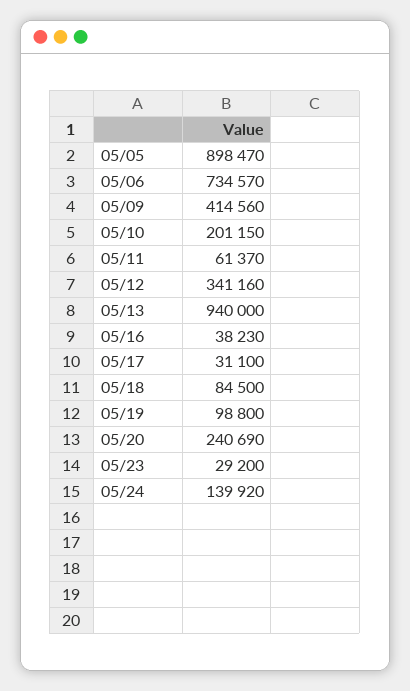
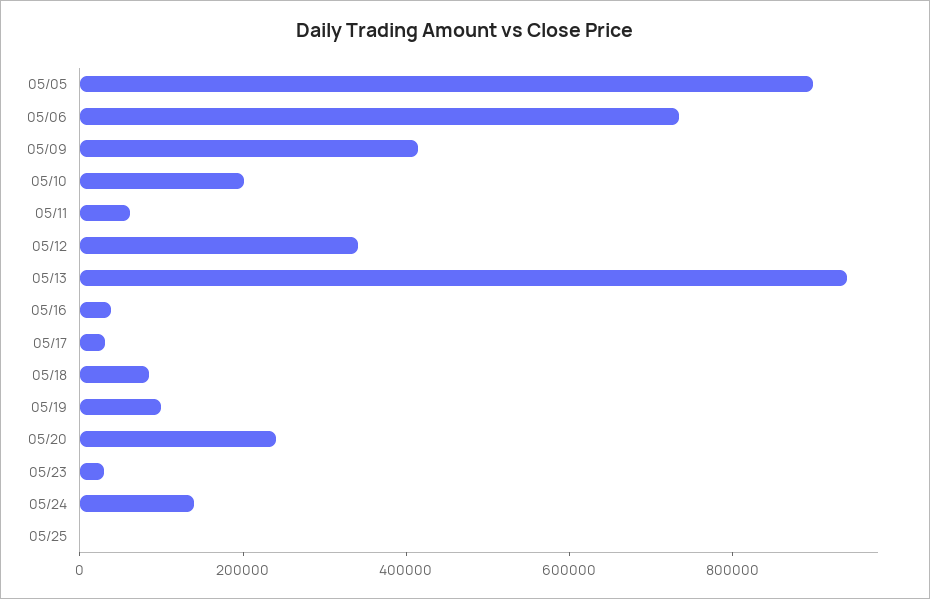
05/25: none -> 0

